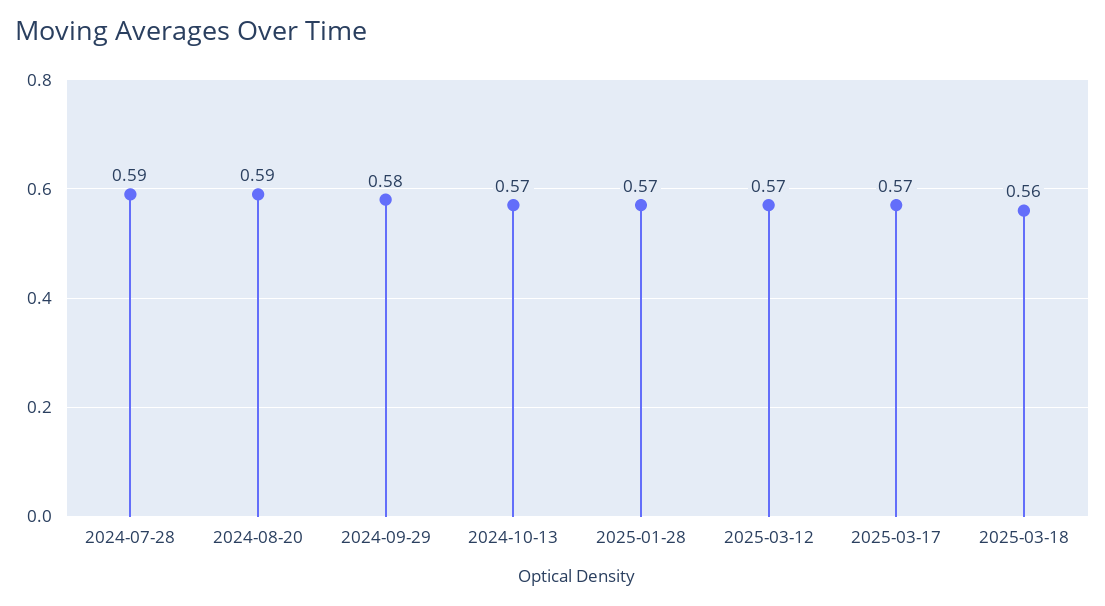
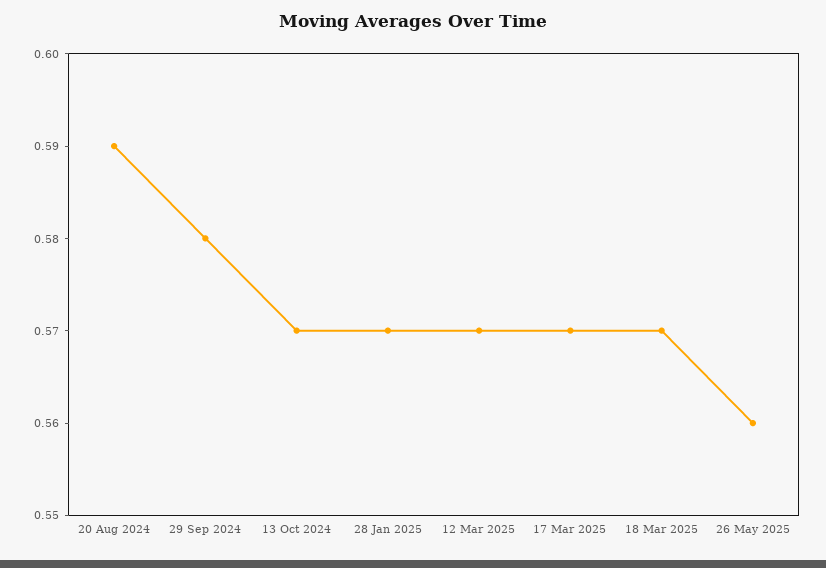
2024-07-28: 0.59 -> none
2025-03-18: 0.56 -> 0.57
26 May 2025: none -> 0.56

